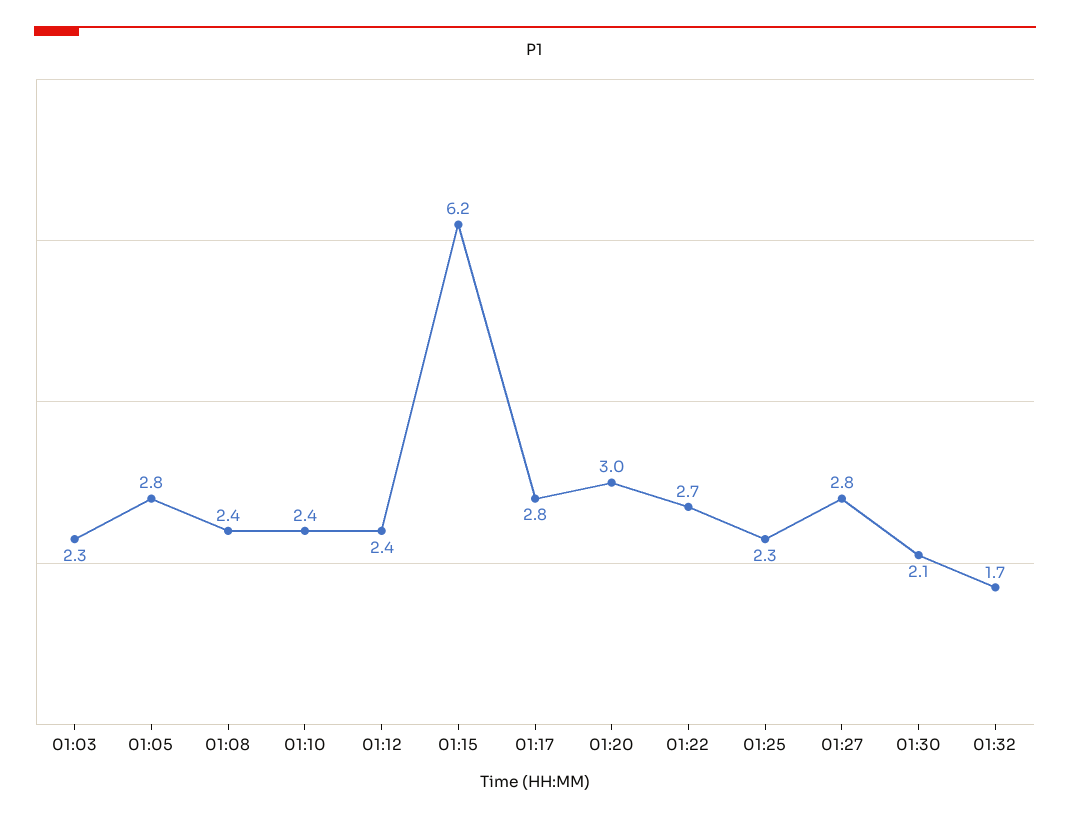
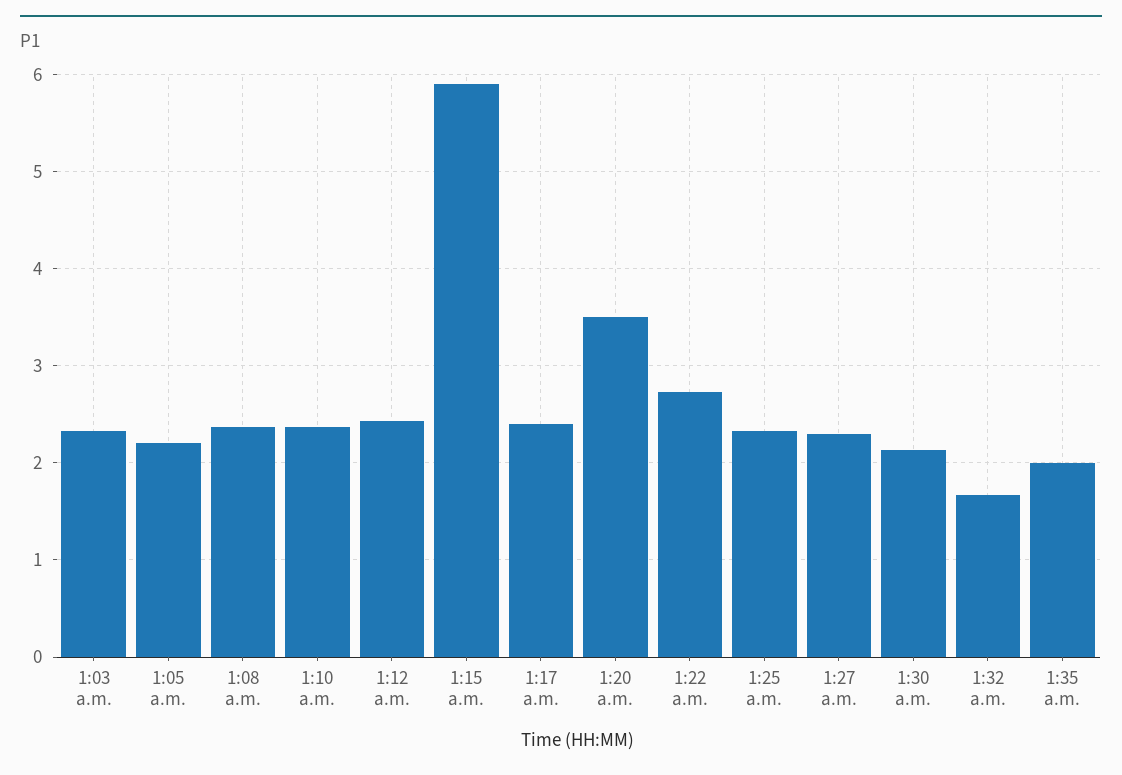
01:05: 2.8 -> 2.2
01:15: 6.2 -> 5.9
01:17: 2.8 -> 2.4
01:20: 3 -> 3.5
01:27: 2.8 -> 2.3
1:35 a.m.: none -> 2

